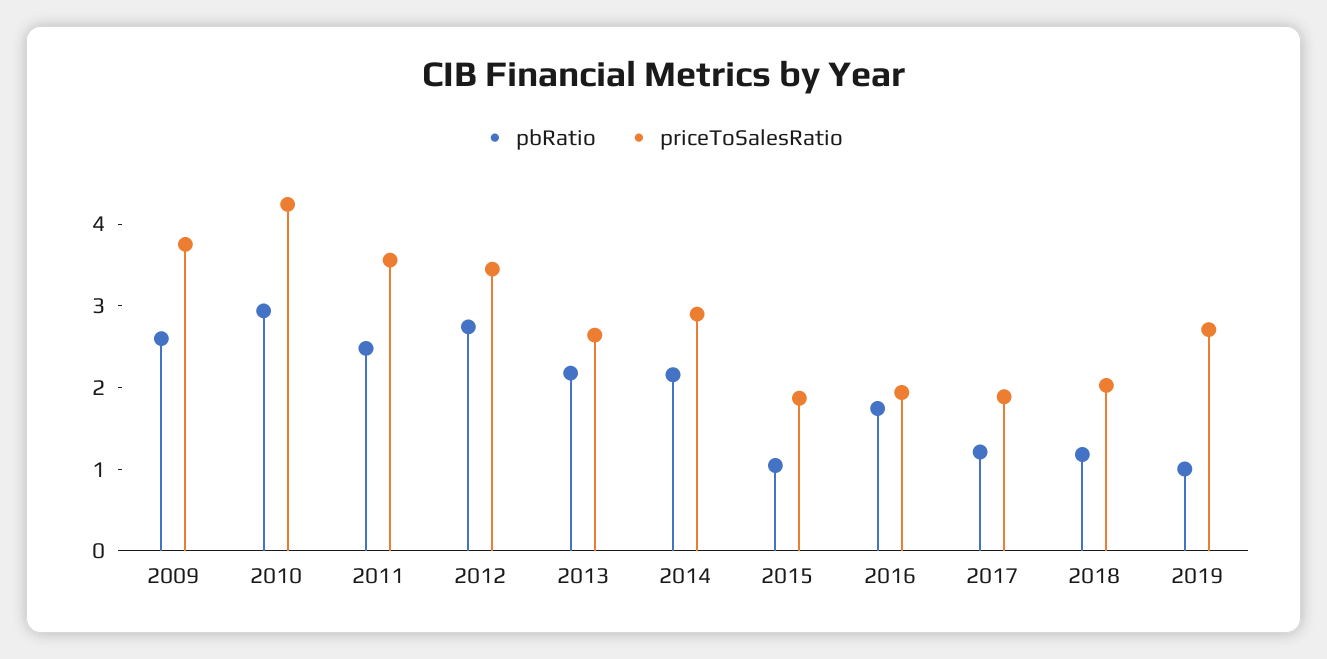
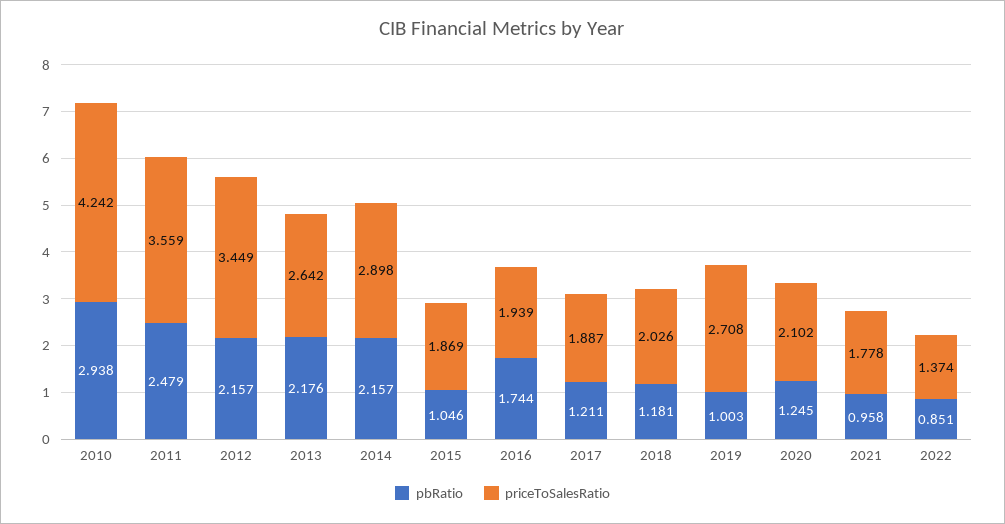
pbRatio, 2009: 2.6 -> none
priceToSalesRatio, 2009: 3.8 -> none
pbRatio, 2012: 2.8 -> 2.157
pbRatio, 2020: none -> 1.245
priceToSalesRatio, 2020: none -> 2.102
pbRatio, 2021: none -> 0.958
priceToSalesRatio, 2021: none -> 1.778
pbRatio, 2022: none -> 0.851
priceToSalesRatio, 2022: none -> 1.374

